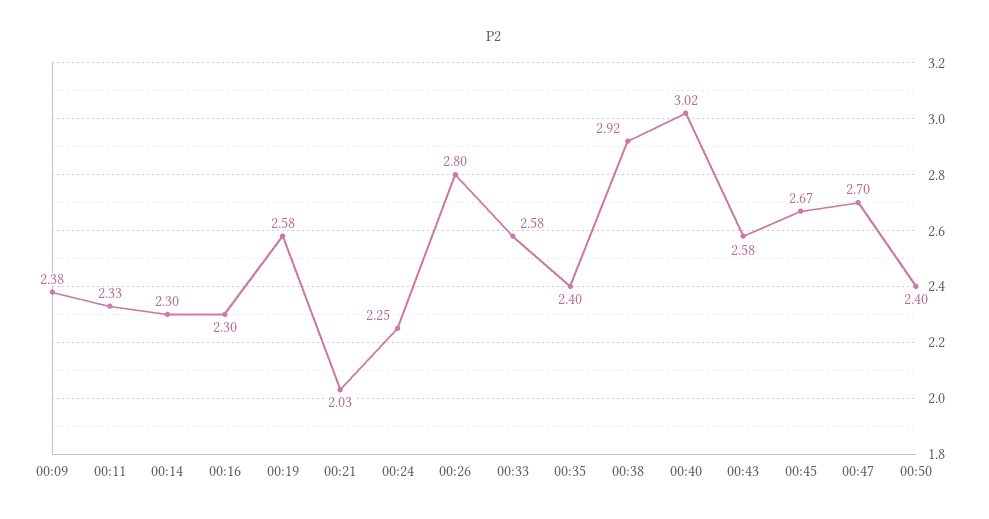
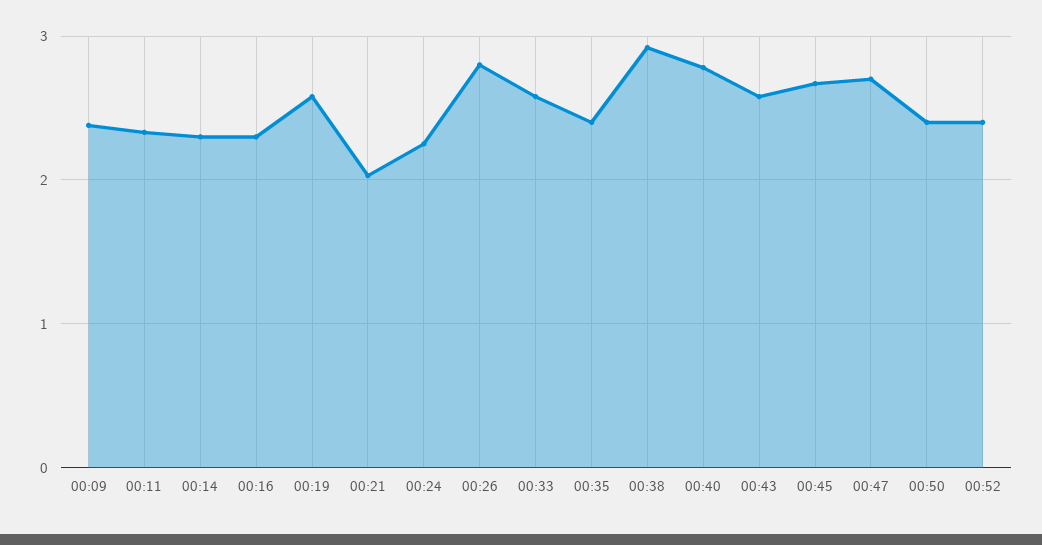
00:40: 3.02 -> 2.8
00:52: none -> 2.4

